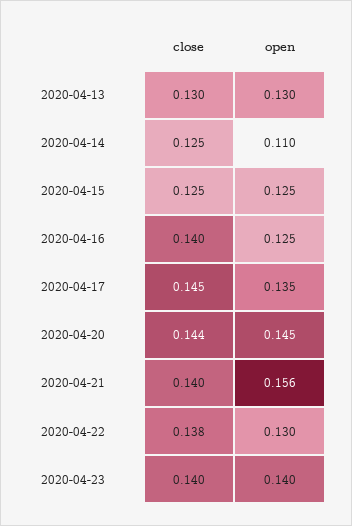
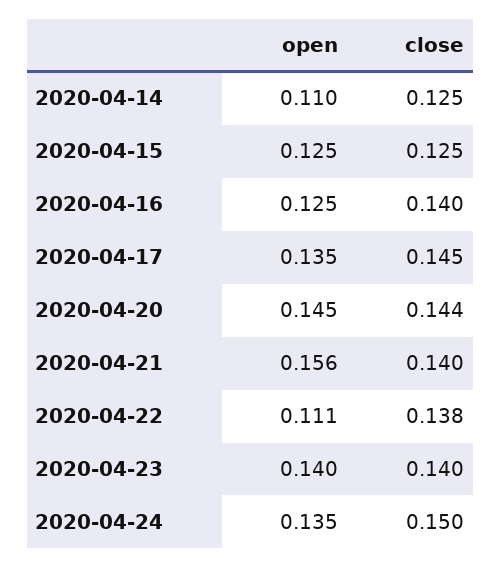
close, 2020-04-13: 0.13 -> none
open, 2020-04-13: 0.13 -> none
open, 2020-04-22: 0.13 -> 0.111
open, 2020-04-24: none -> 0.135
close, 2020-04-24: none -> 0.15

